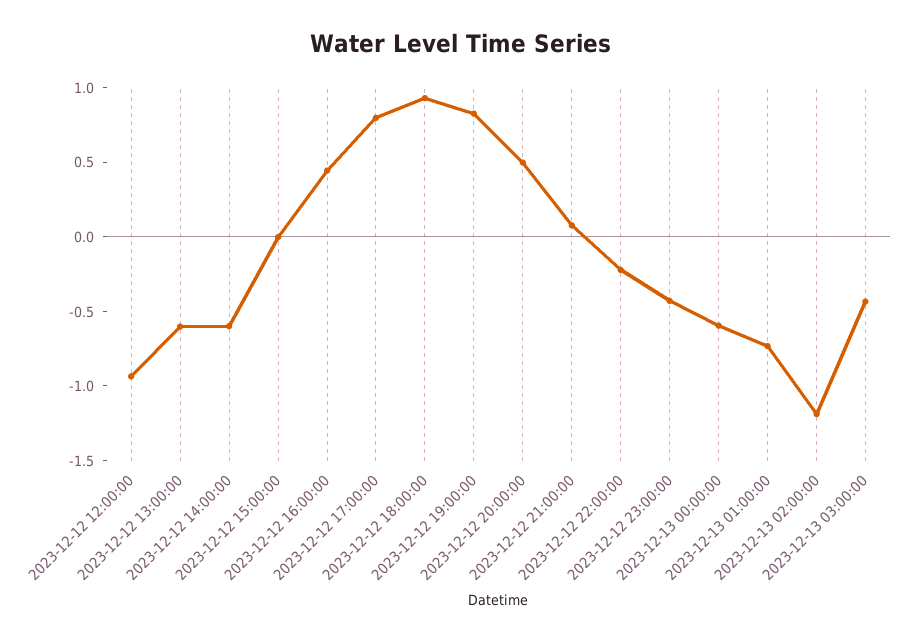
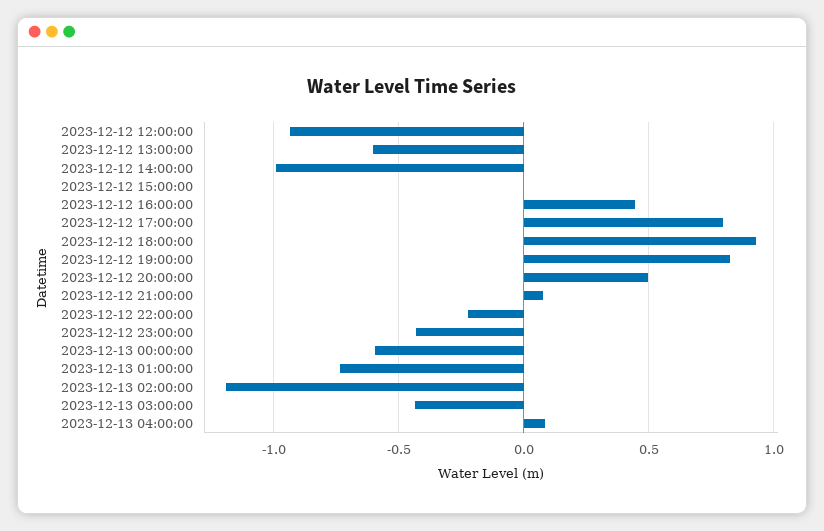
2023-12-12 14:00:00: -0.6 -> -1
2023-12-13 04:00:00: none -> 0.1

